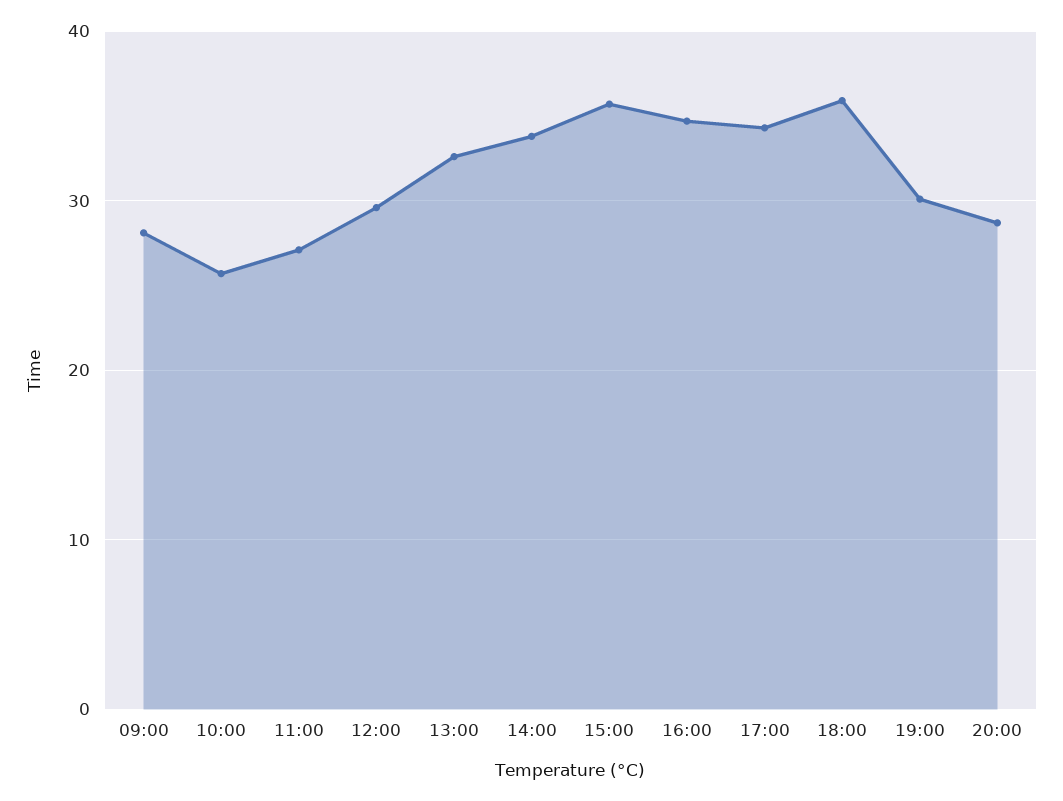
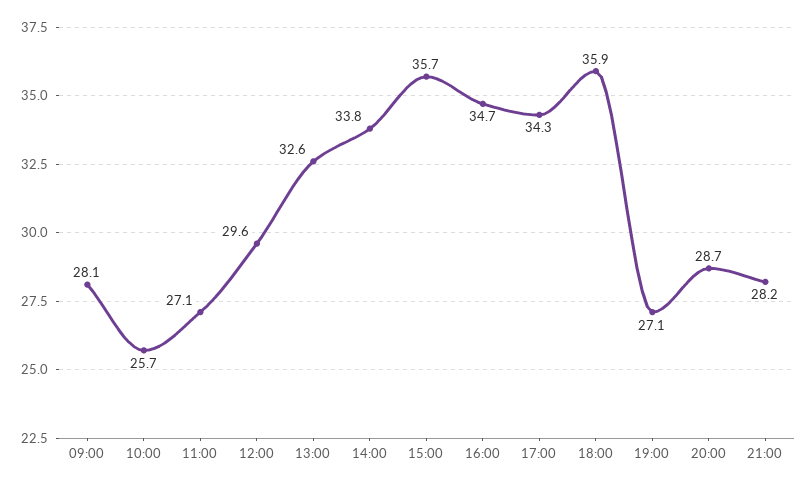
19:00: 30 -> 27.1
21:00: none -> 28.2

